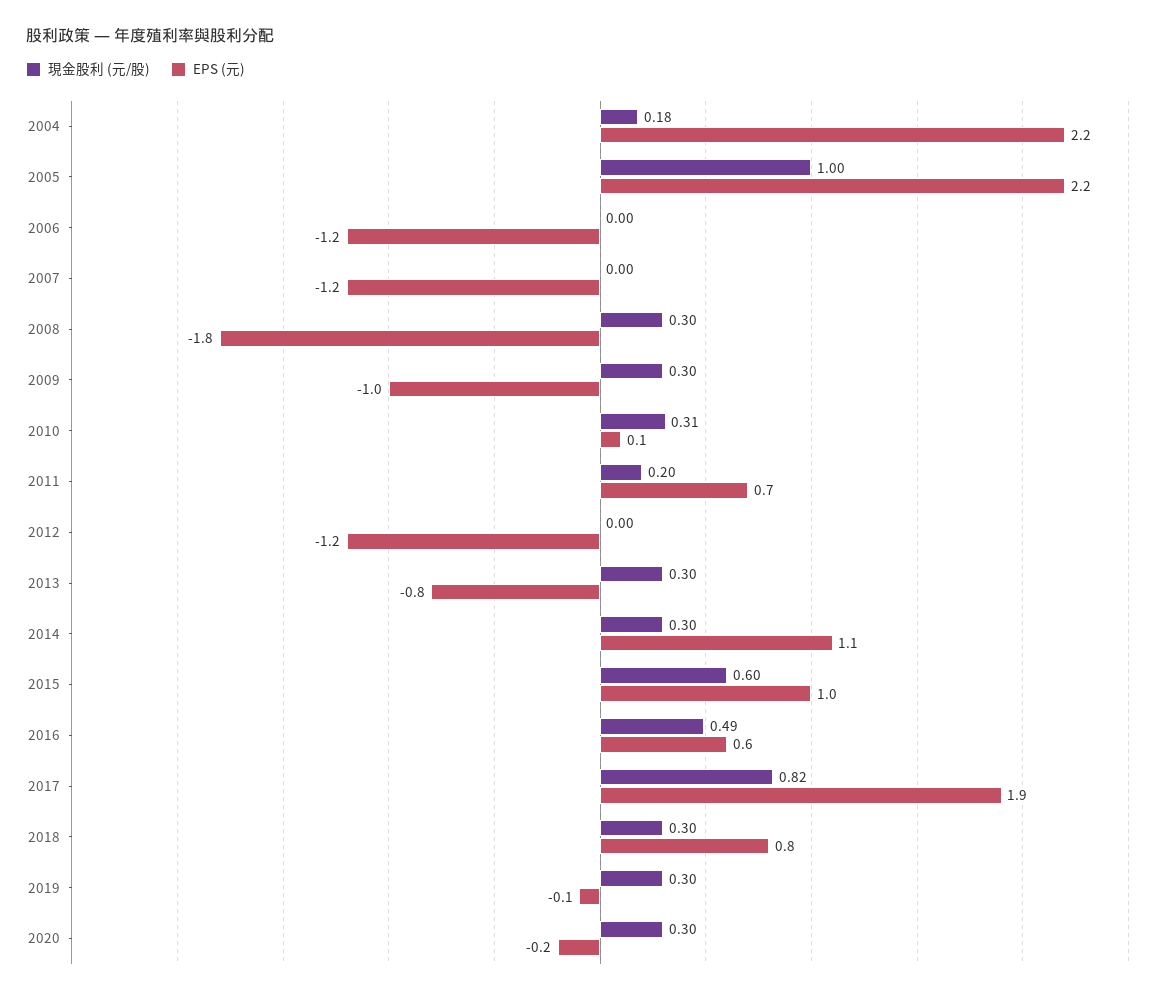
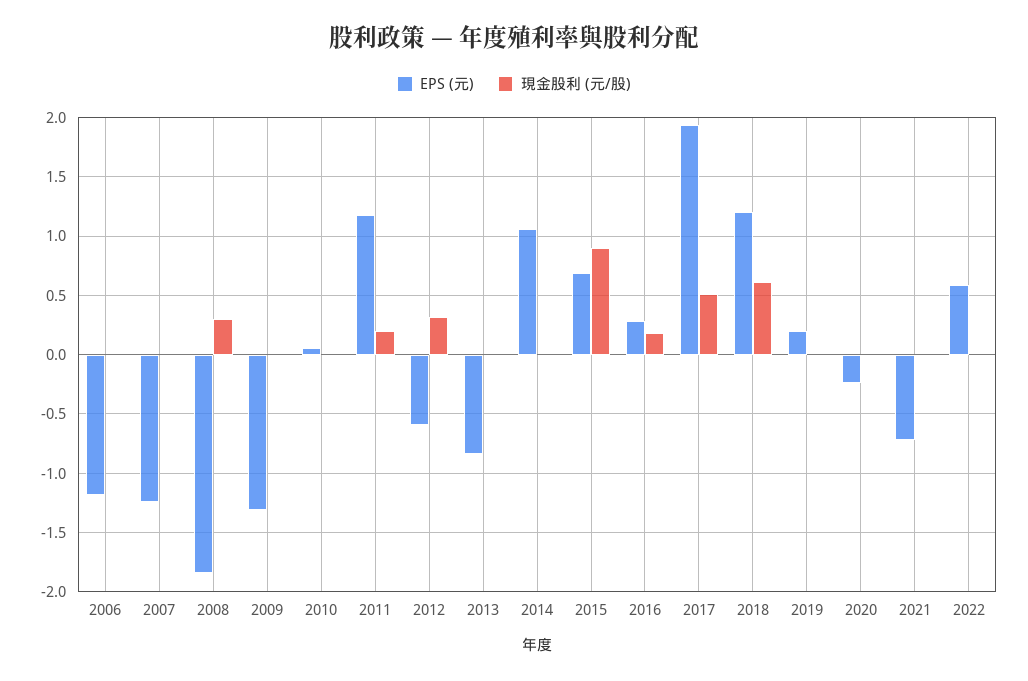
現金股利 (元/股), 2004: 0.18 -> none
EPS (元), 2004: 2.2 -> none
現金股利 (元/股), 2005: 1 -> none
EPS (元), 2005: 2.2 -> none
現金股利 (元/股), 2009: 0.3 -> 0
EPS (元), 2009: -1 -> -1.3
現金股利 (元/股), 2010: 0.31 -> 0
EPS (元), 2011: 0.7 -> 1.2
現金股利 (元/股), 2012: 0 -> 0.3
EPS (元), 2012: -1.2 -> -0.6
現金股利 (元/股), 2013: 0.3 -> 0
現金股利 (元/股), 2014: 0.3 -> 0
現金股利 (元/股), 2015: 0.6 -> 0.9
EPS (元), 2015: 1 -> 0.7
現金股利 (元/股), 2016: 0.49 -> 0.2
EPS (元), 2016: 0.6 -> 0.3
現金股利 (元/股), 2017: 0.82 -> 0.5
現金股利 (元/股), 2018: 0.3 -> 0.6
EPS (元), 2018: 0.8 -> 1.2
現金股利 (元/股), 2019: 0.3 -> 0
EPS (元), 2019: -0.1 -> 0.2
現金股利 (元/股), 2020: 0.3 -> 0
EPS (元), 2021: none -> -0.7
現金股利 (元/股), 2021: none -> 0
EPS (元), 2022: none -> 0.6
現金股利 (元/股), 2022: none -> 0

